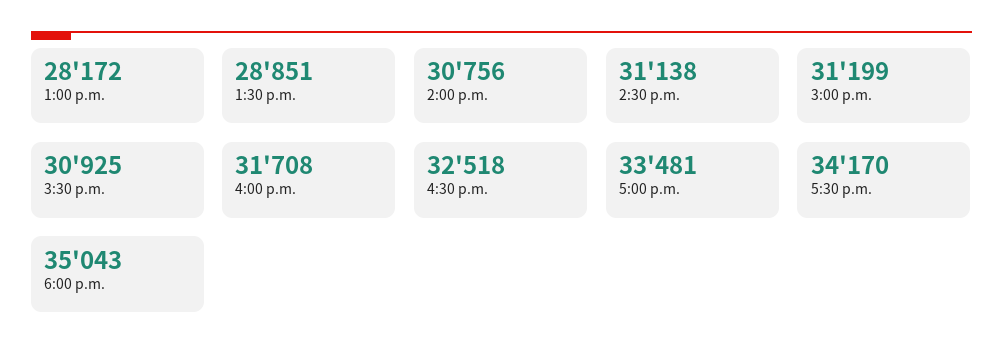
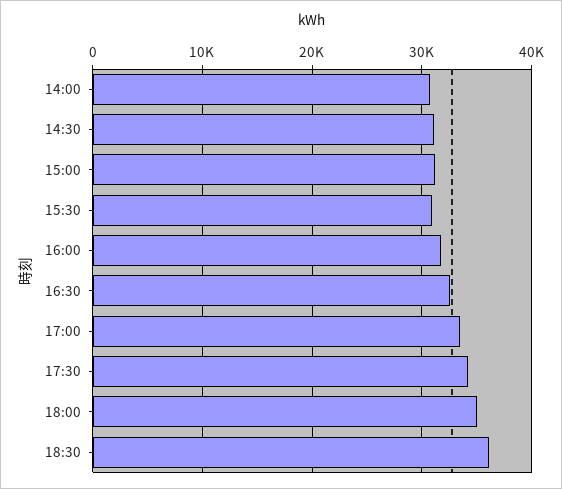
1:00 p.m.: 28172 -> none
1:30 p.m.: 28851 -> none
18:30: none -> 36000

